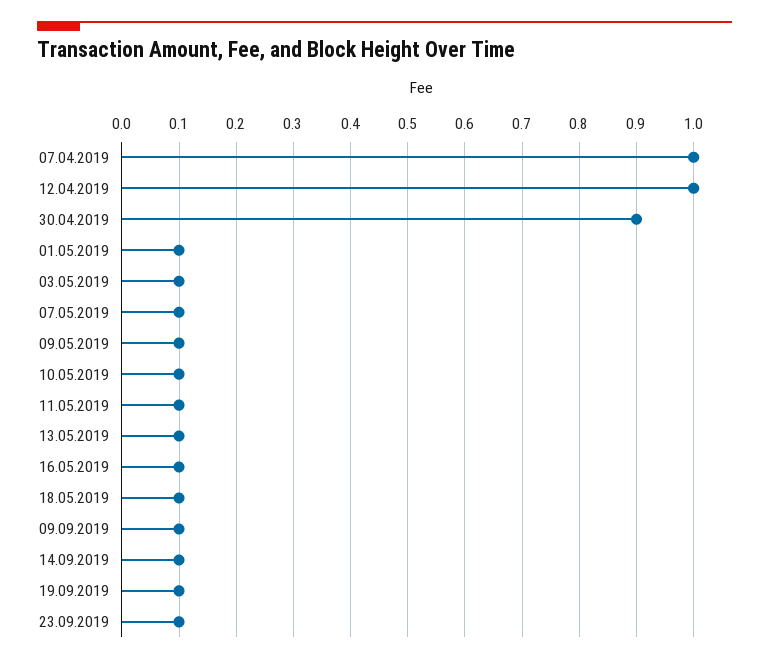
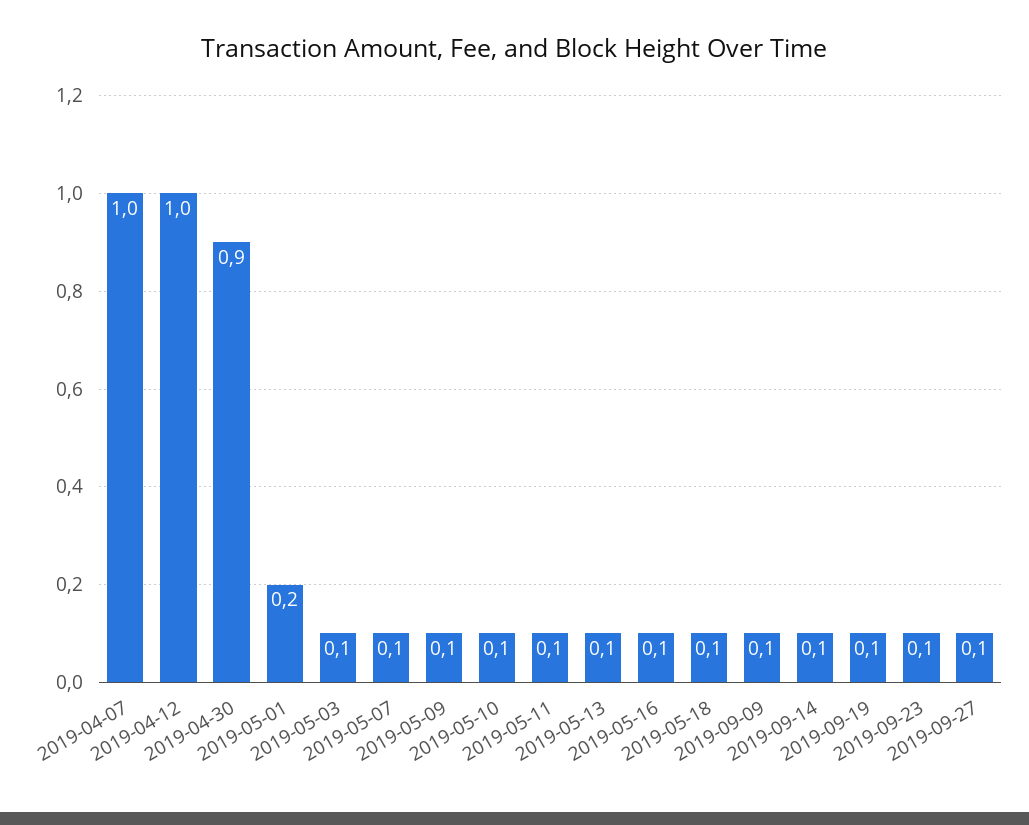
01.05.2019: 0.1 -> 0.2
2019-09-27: none -> 0.1

